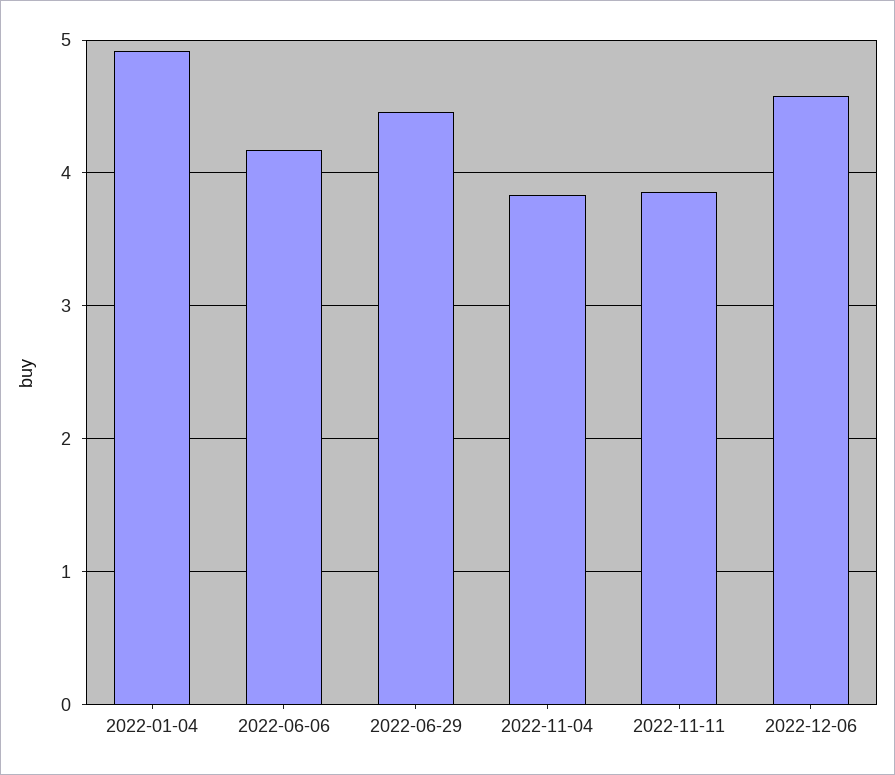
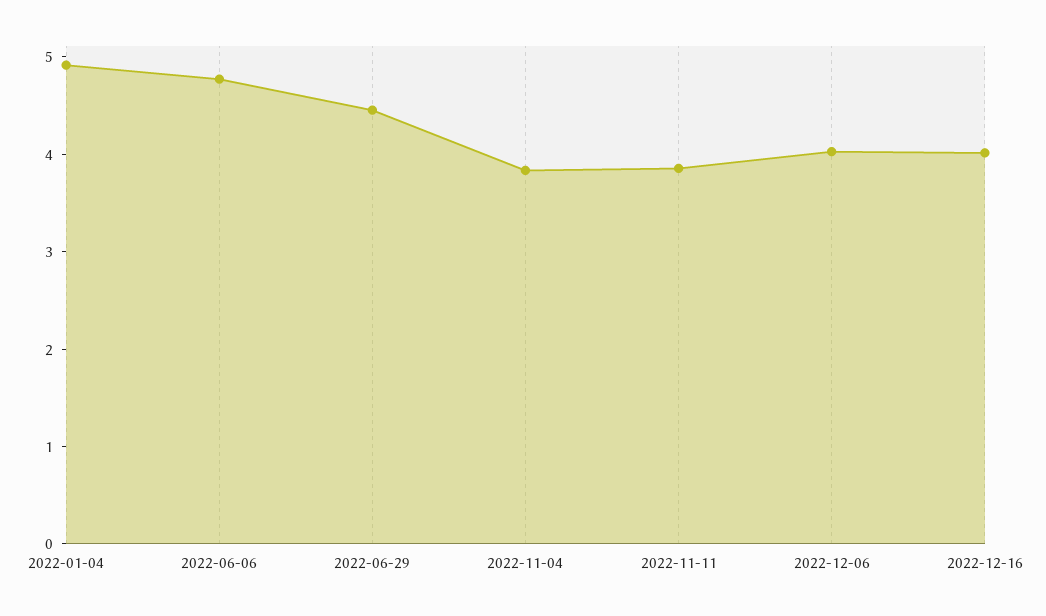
2022-06-06: 4.2 -> 4.8
2022-12-06: 4.6 -> 4
2022-12-16: none -> 4

